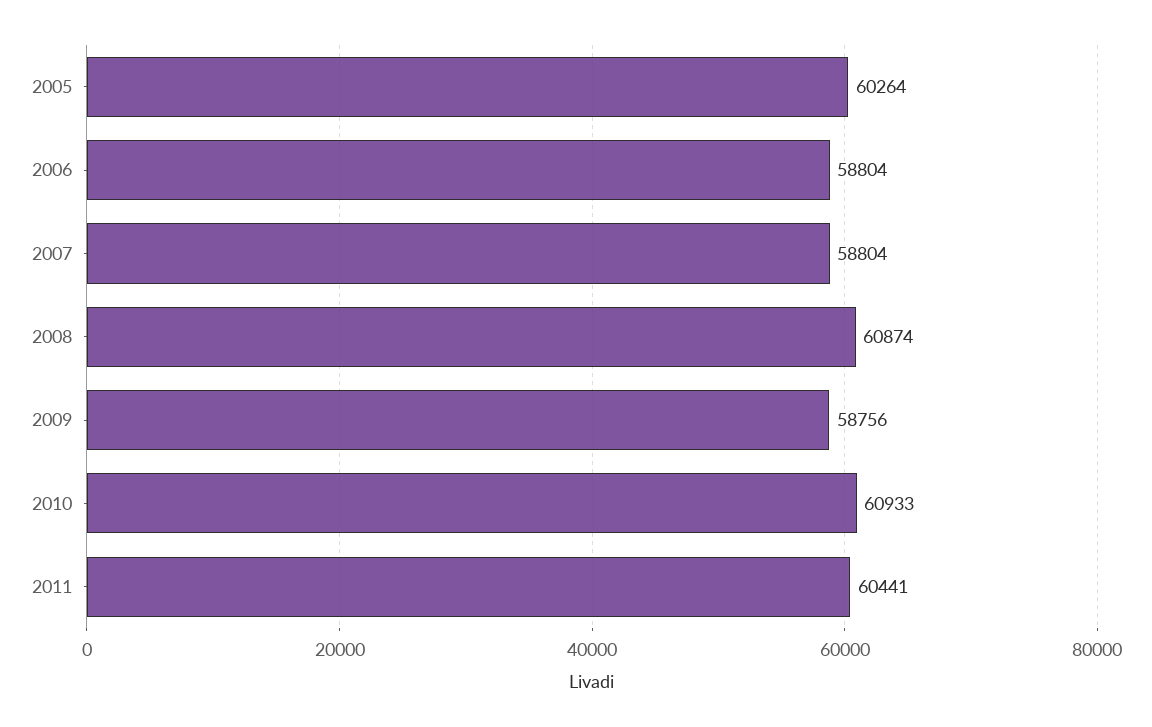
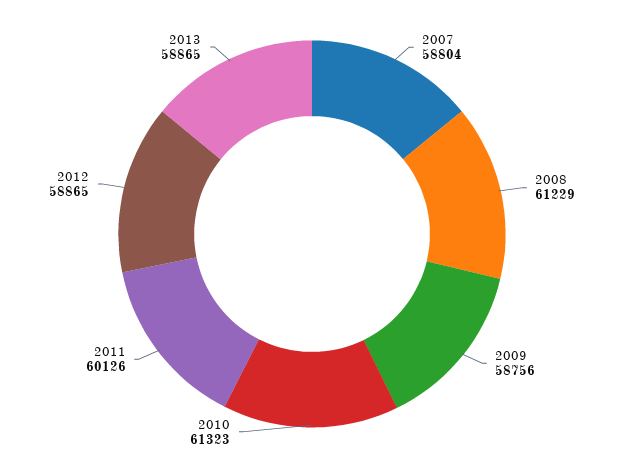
2005: 60264 -> none
2006: 58804 -> none
2008: 60874 -> 61229
2010: 60933 -> 61323
2011: 60441 -> 60126
2012: none -> 58865
2013: none -> 58865

